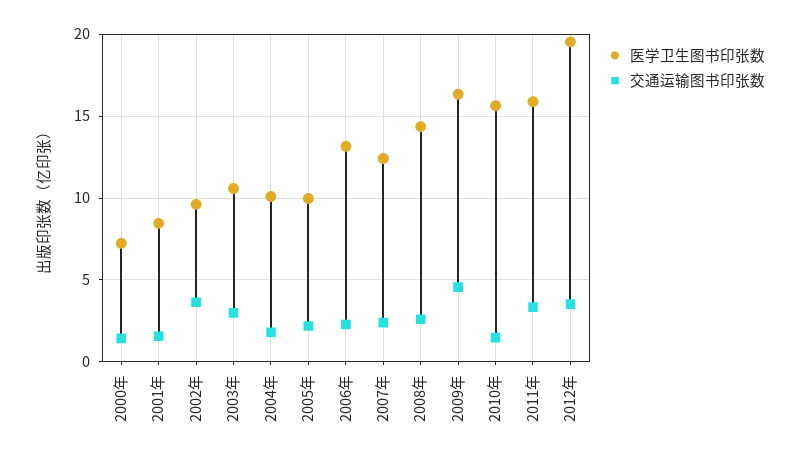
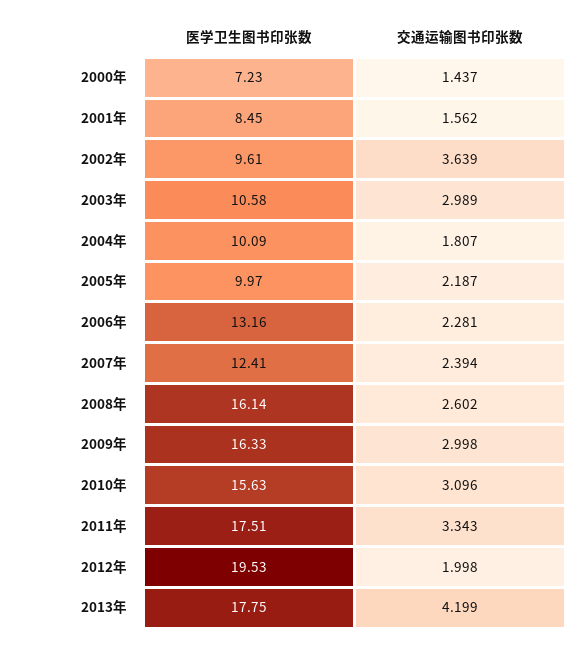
医学卫生图书印张数, 2008年: 14.5 -> 16.14
交通运输图书印张数, 2009年: 4.5 -> 2.998
交通运输图书印张数, 2010年: 1.5 -> 3.096
医学卫生图书印张数, 2011年: 16 -> 17.51
交通运输图书印张数, 2012年: 3.5 -> 1.998
医学卫生图书印张数, 2013年: none -> 17.75
交通运输图书印张数, 2013年: none -> 4.199

